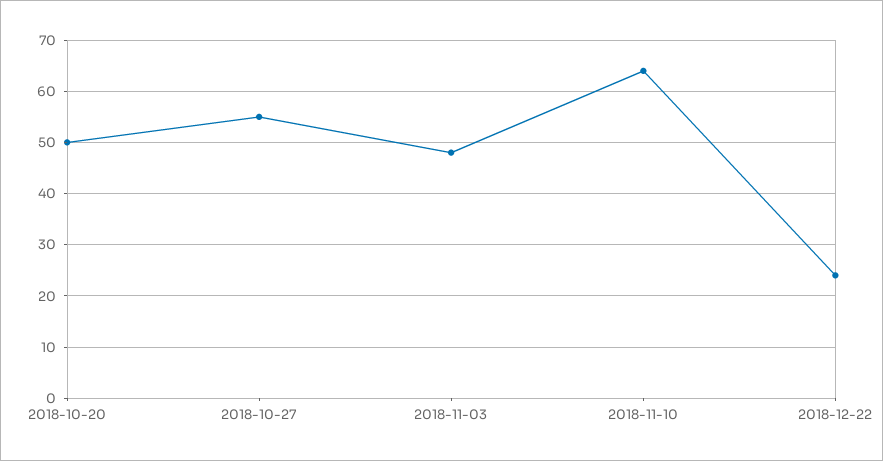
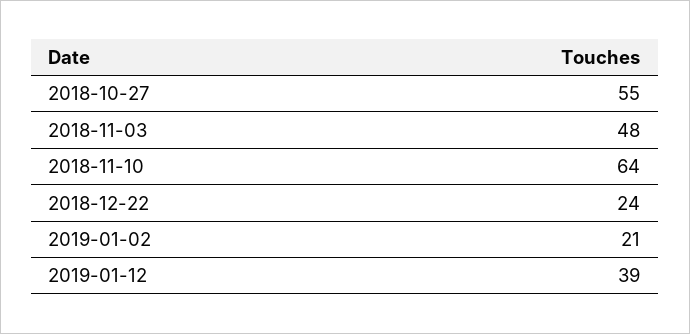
2018-10-20: 50 -> none
2019-01-02: none -> 21
2019-01-12: none -> 39

